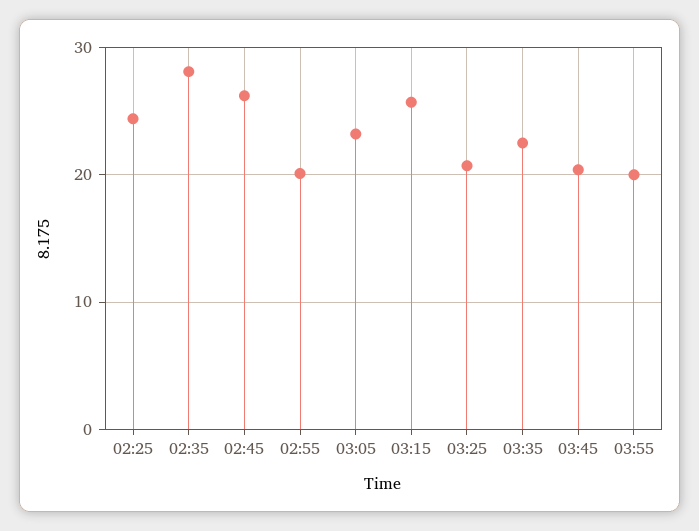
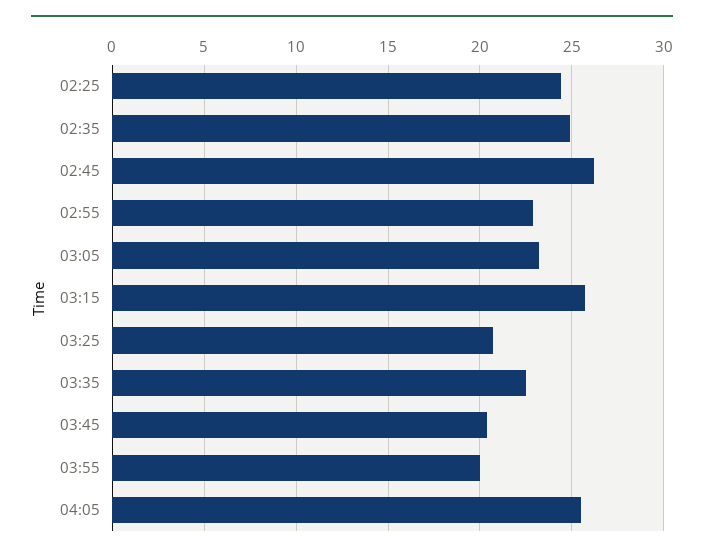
02:35: 28 -> 25
02:55: 20 -> 23
04:05: none -> 25.5

